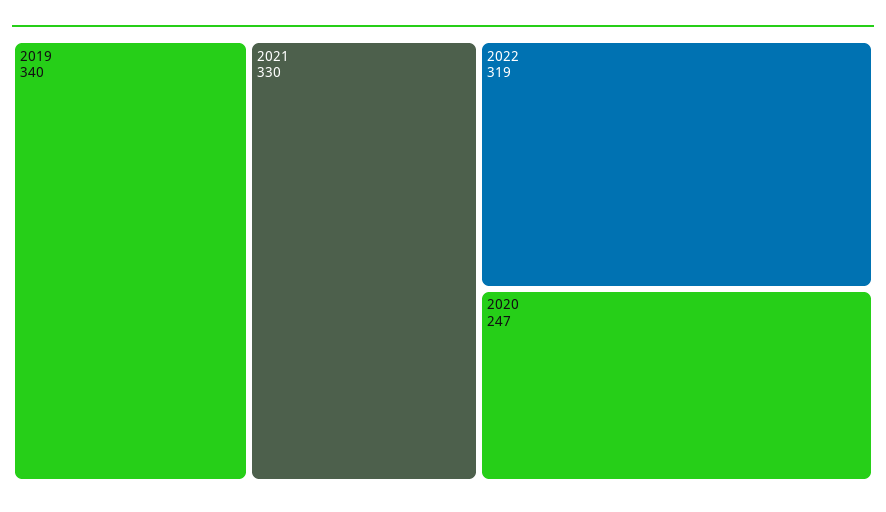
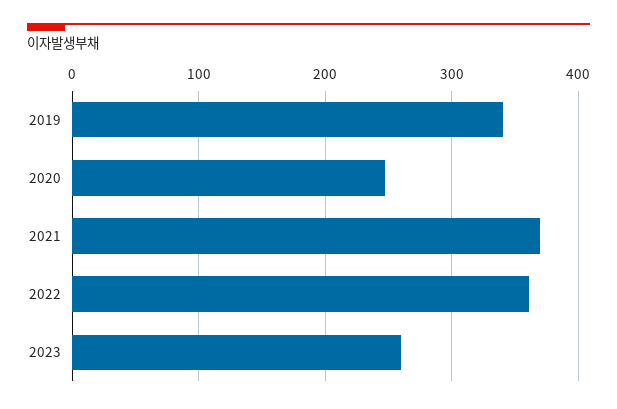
2021: 330 -> 370
2022: 319 -> 360
2023: none -> 260

